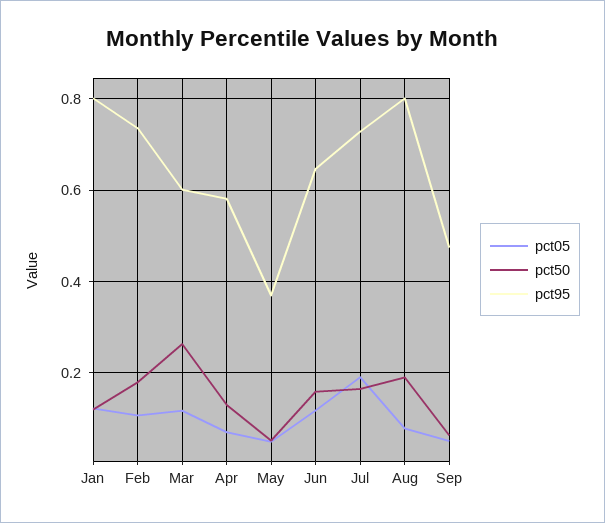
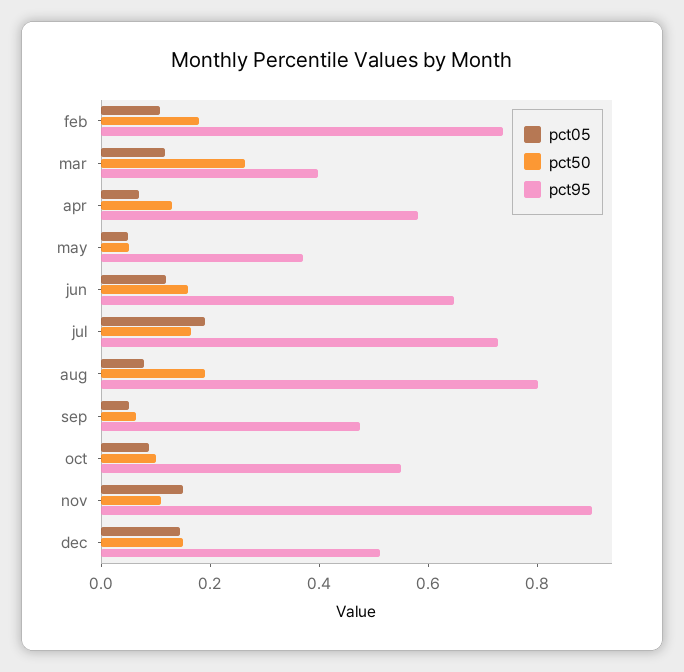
pct05, Jan: 0.12 -> none
pct50, Jan: 0.12 -> none
pct95, Jan: 0.8 -> none
pct95, Mar: 0.6 -> 0.4
pct05, oct: none -> 0.1
pct50, oct: none -> 0.1
pct95, oct: none -> 0.55
pct05, nov: none -> 0.15
pct50, nov: none -> 0.1
pct95, nov: none -> 0.9
pct05, dec: none -> 0.15
pct50, dec: none -> 0.15
pct95, dec: none -> 0.5

